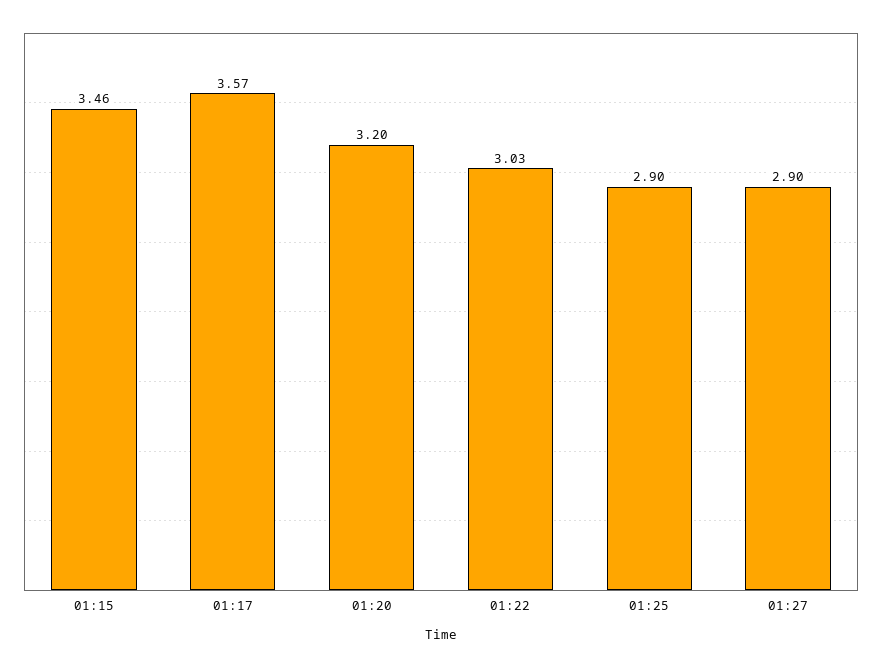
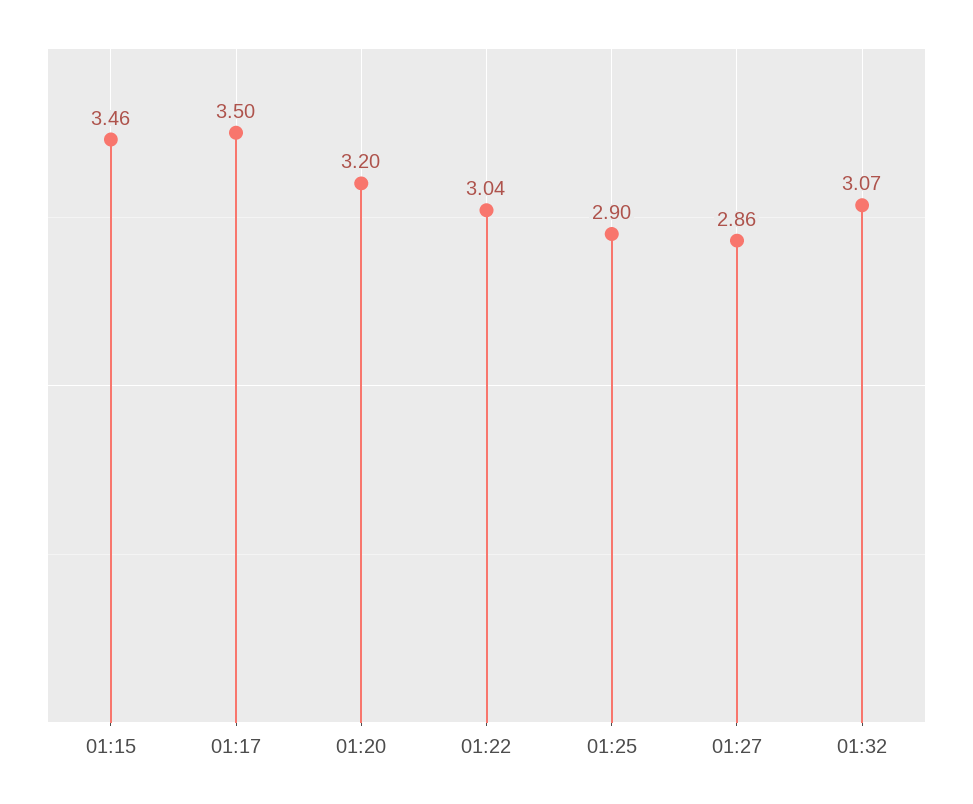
01:17: 3.57 -> 3.5
01:22: 3.03 -> 3.04
01:27: 2.9 -> 2.86
01:32: none -> 3.07

